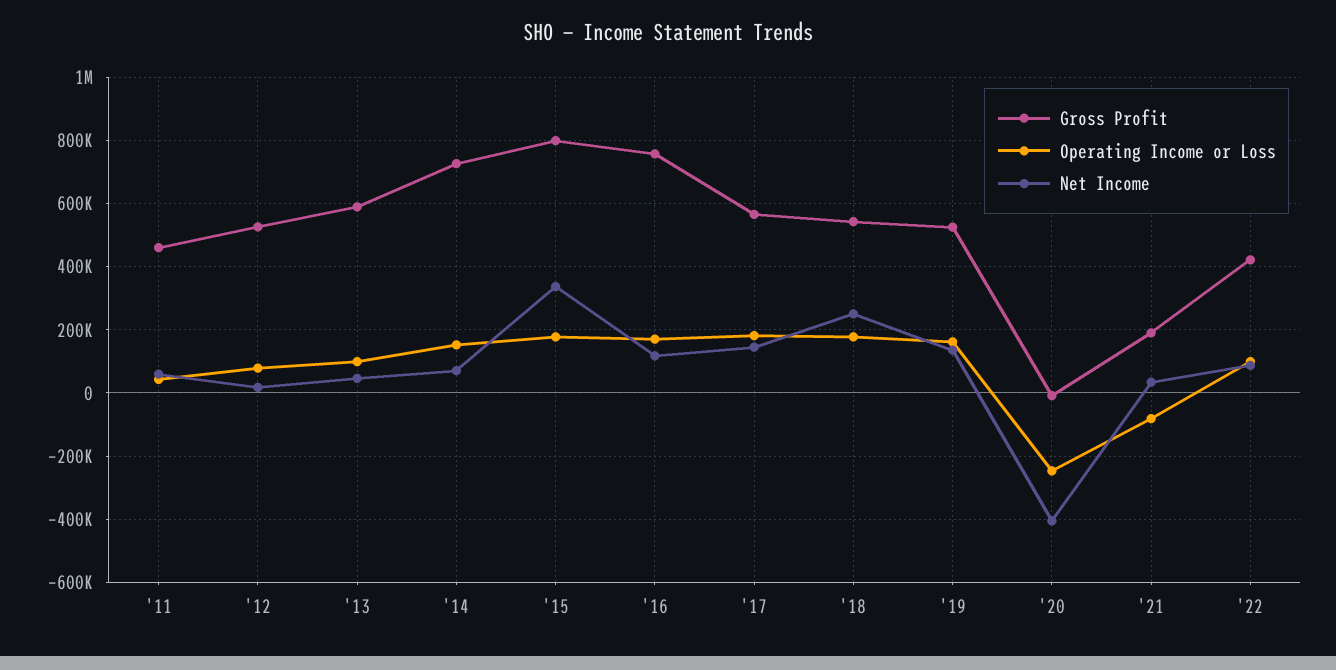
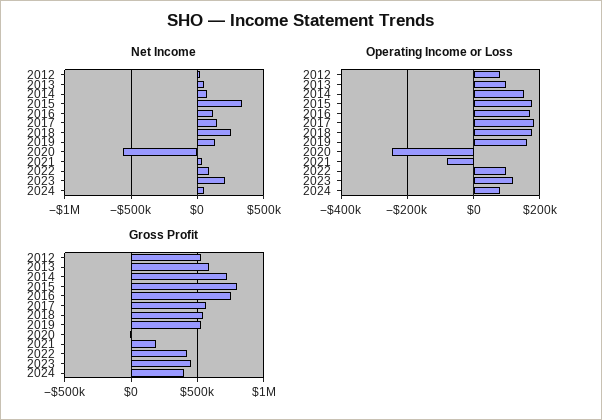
Gross Profit, '11: 460000 -> none
Operating Income or Loss, '11: 40000 -> none
Net Income, '11: 60000 -> none
Net Income, '20: -400000 -> -550000
Net Income, 2023: none -> 200000
Net Income, 2024: none -> 50000
Operating Income or Loss, 2023: none -> 120000
Operating Income or Loss, 2024: none -> 80000
Gross Profit, 2023: none -> 450000
Gross Profit, 2024: none -> 400000

